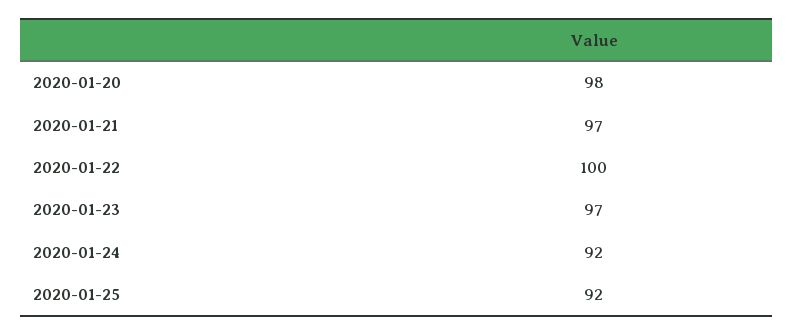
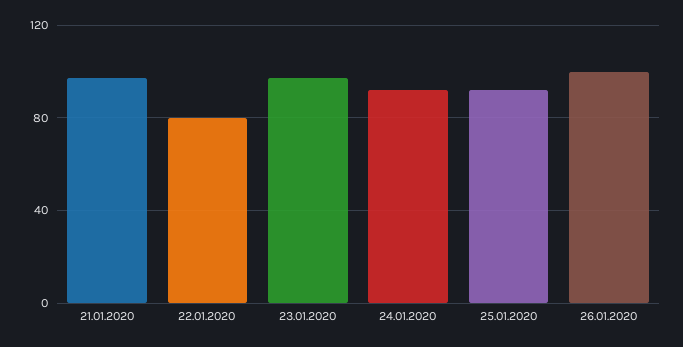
2020-01-20: 98 -> none
2020-01-22: 100 -> 80
26.01.2020: none -> 100

